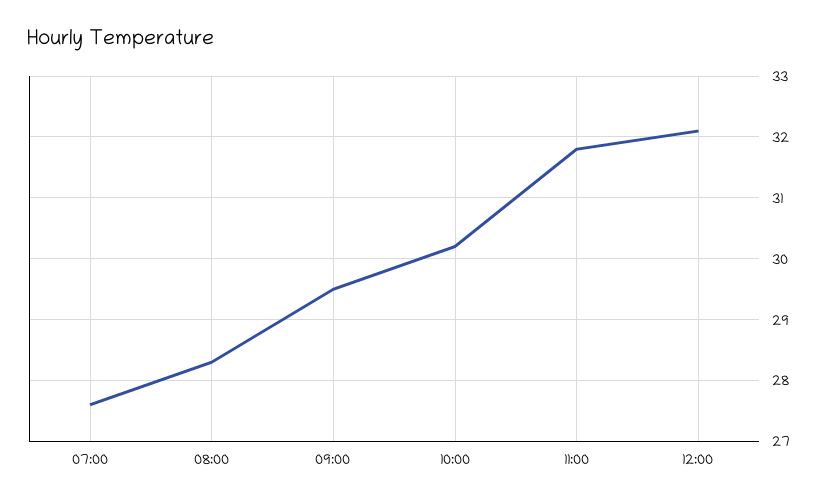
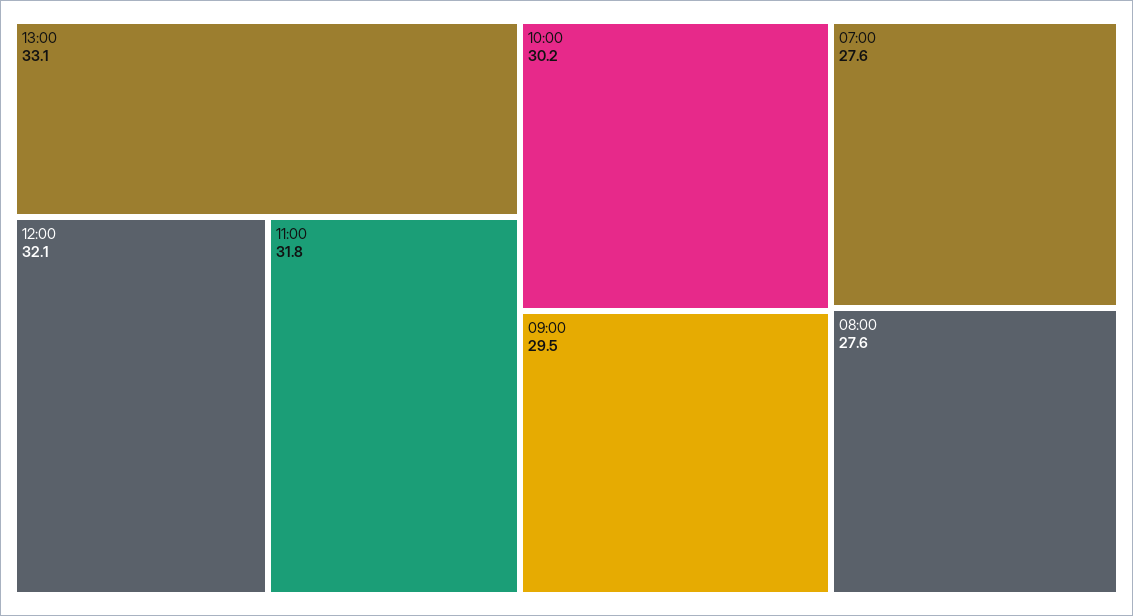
08:00: 28.3 -> 27.6
13:00: none -> 33.1

